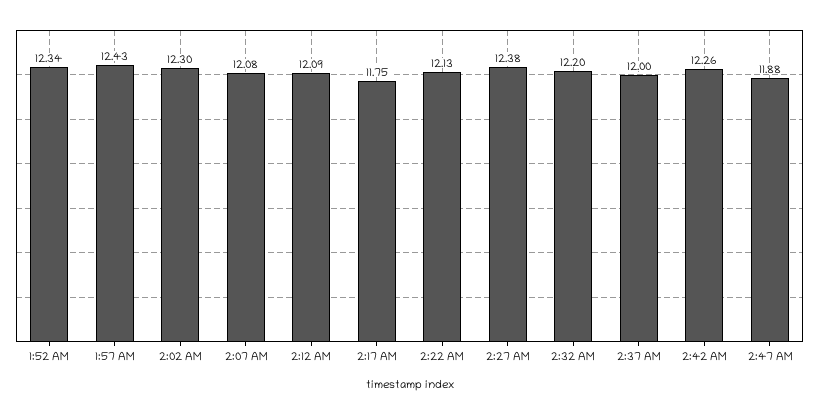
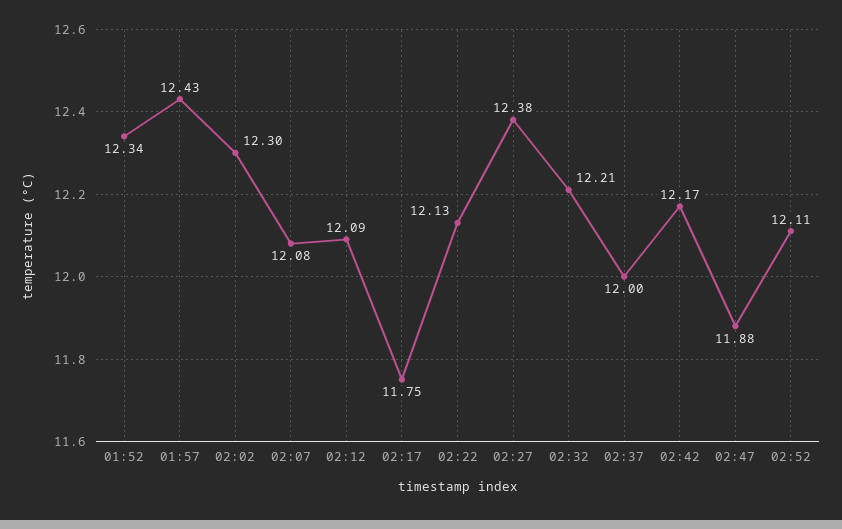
2:32 AM: 12.2 -> 12.21
2:42 AM: 12.26 -> 12.17
02:52: none -> 12.11

